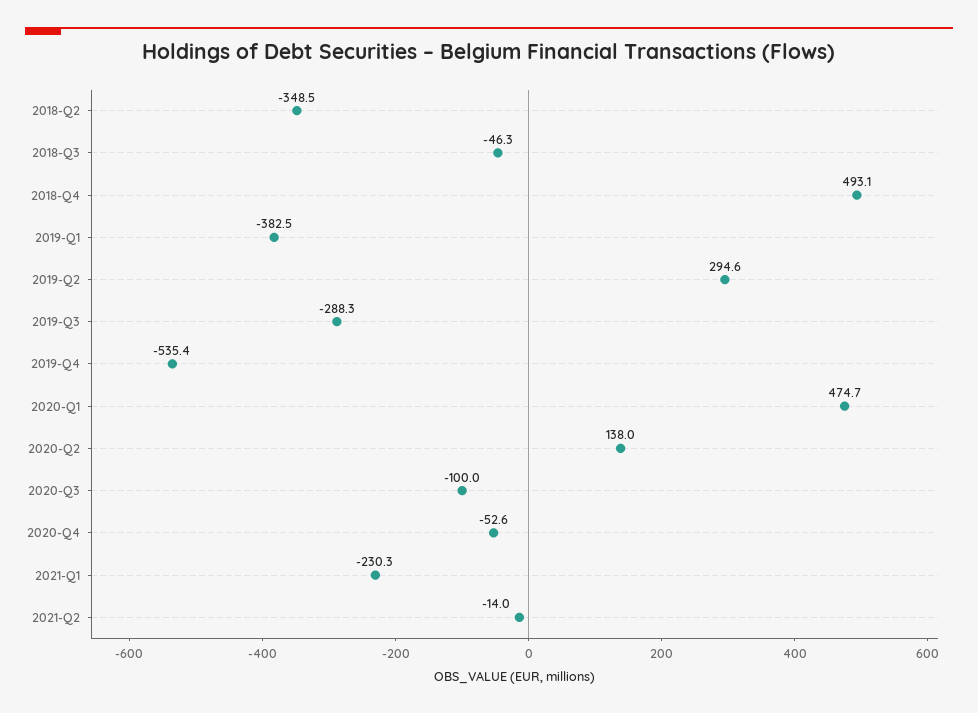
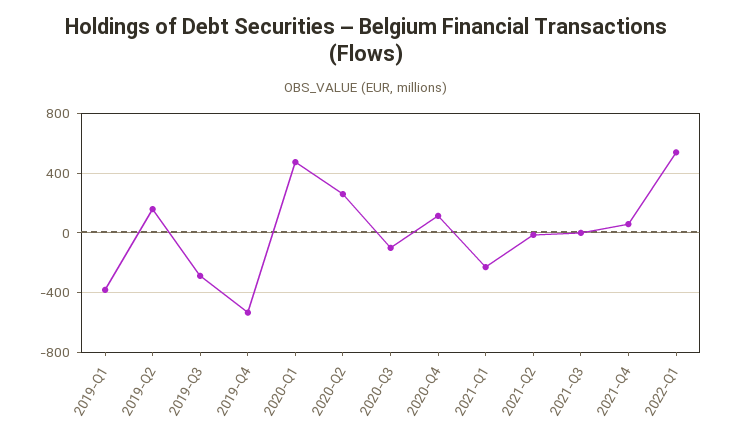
2018-Q2: -348.5 -> none
2018-Q3: -46.3 -> none
2018-Q4: 493.1 -> none
2019-Q2: 294.6 -> 150
2020-Q2: 138 -> 250
2020-Q4: -52.6 -> 100
2021-Q3: none -> 0
2021-Q4: none -> 50
2022-Q1: none -> 550

